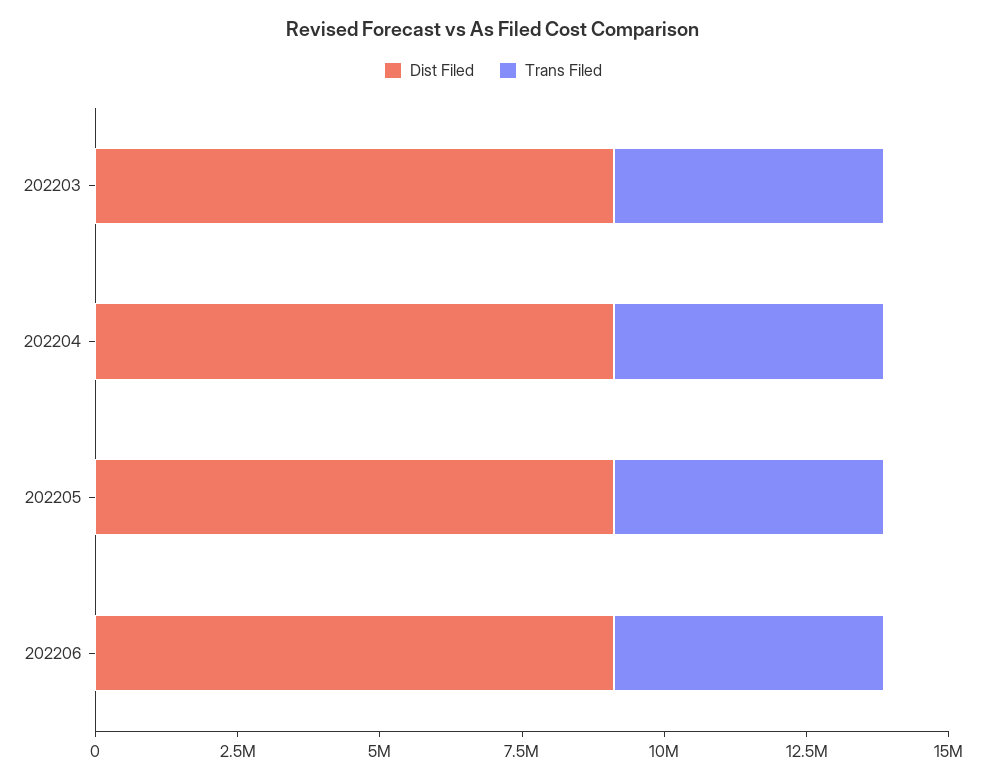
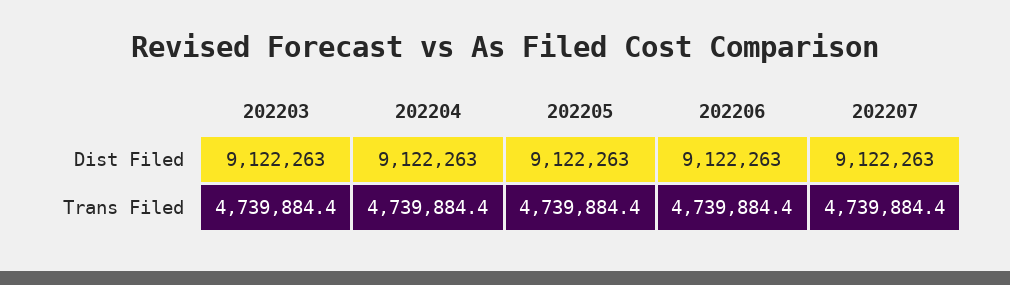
Dist Filed, 202207: none -> 9122263
Trans Filed, 202207: none -> 4739884.4

